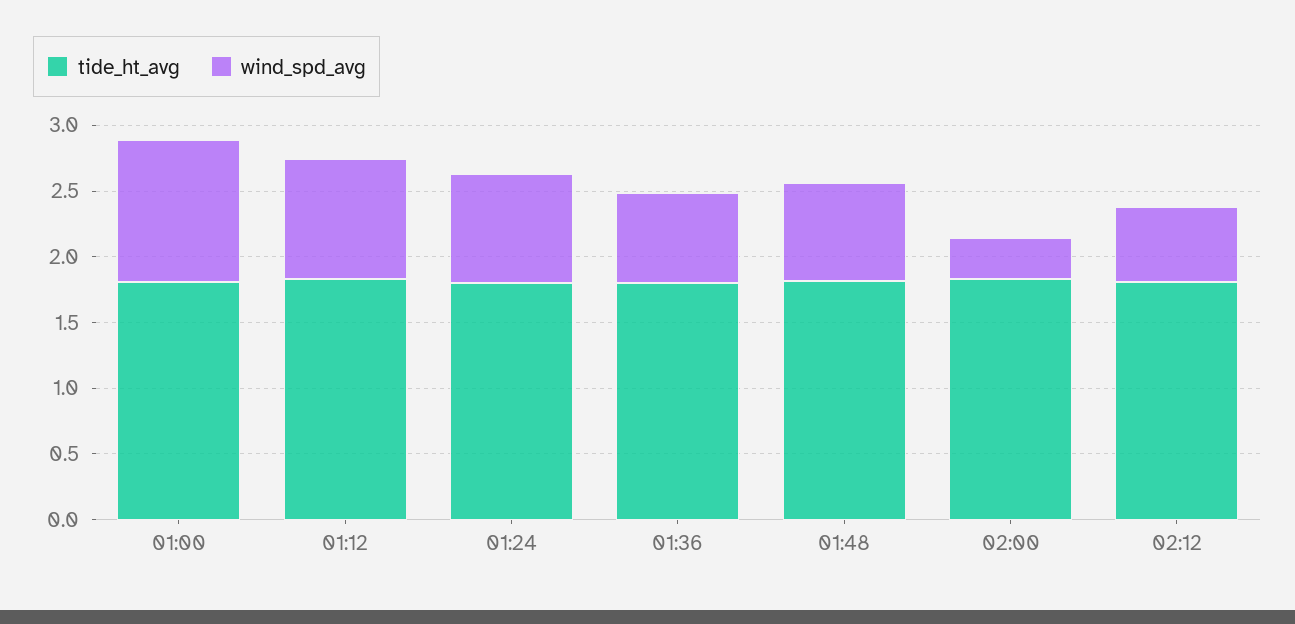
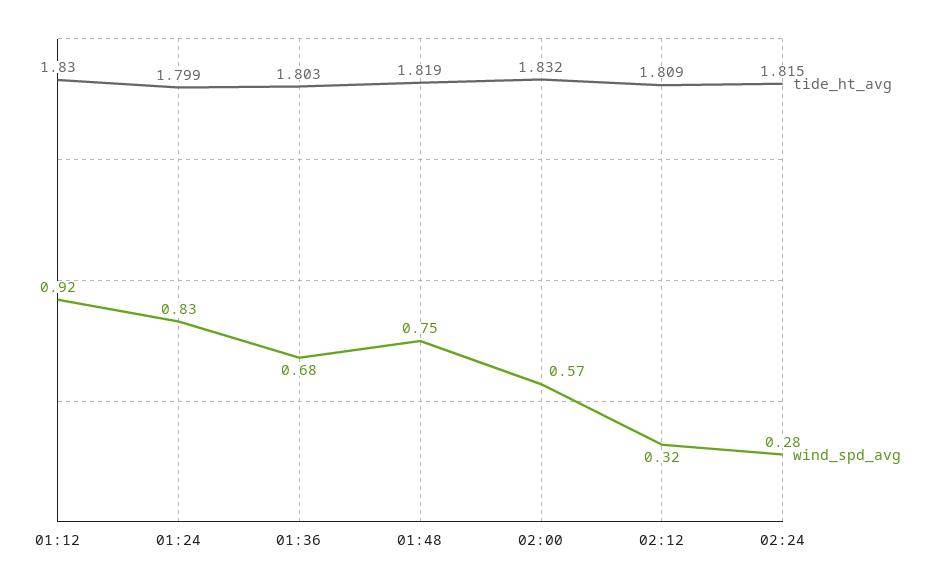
tide_ht_avg, 01:00: 1.8 -> none
wind_spd_avg, 01:00: 1.1 -> none
wind_spd_avg, 02:00: 0.3 -> 0.57
wind_spd_avg, 02:12: 0.6 -> 0.32
tide_ht_avg, 02:24: none -> 1.815
wind_spd_avg, 02:24: none -> 0.28

